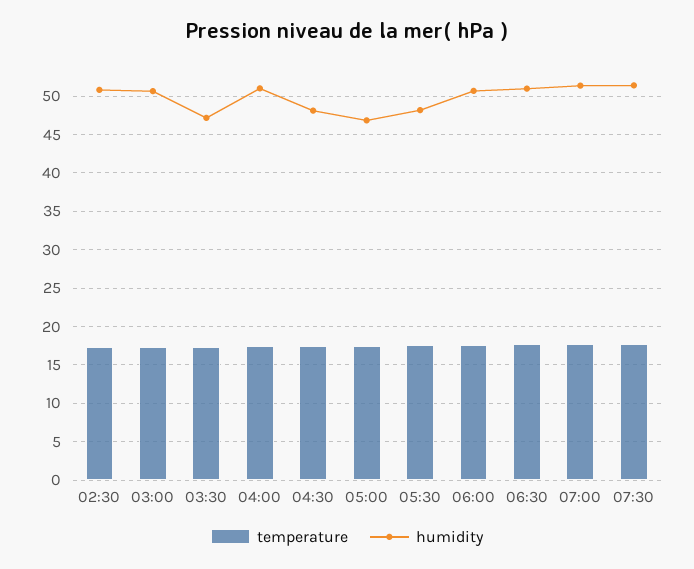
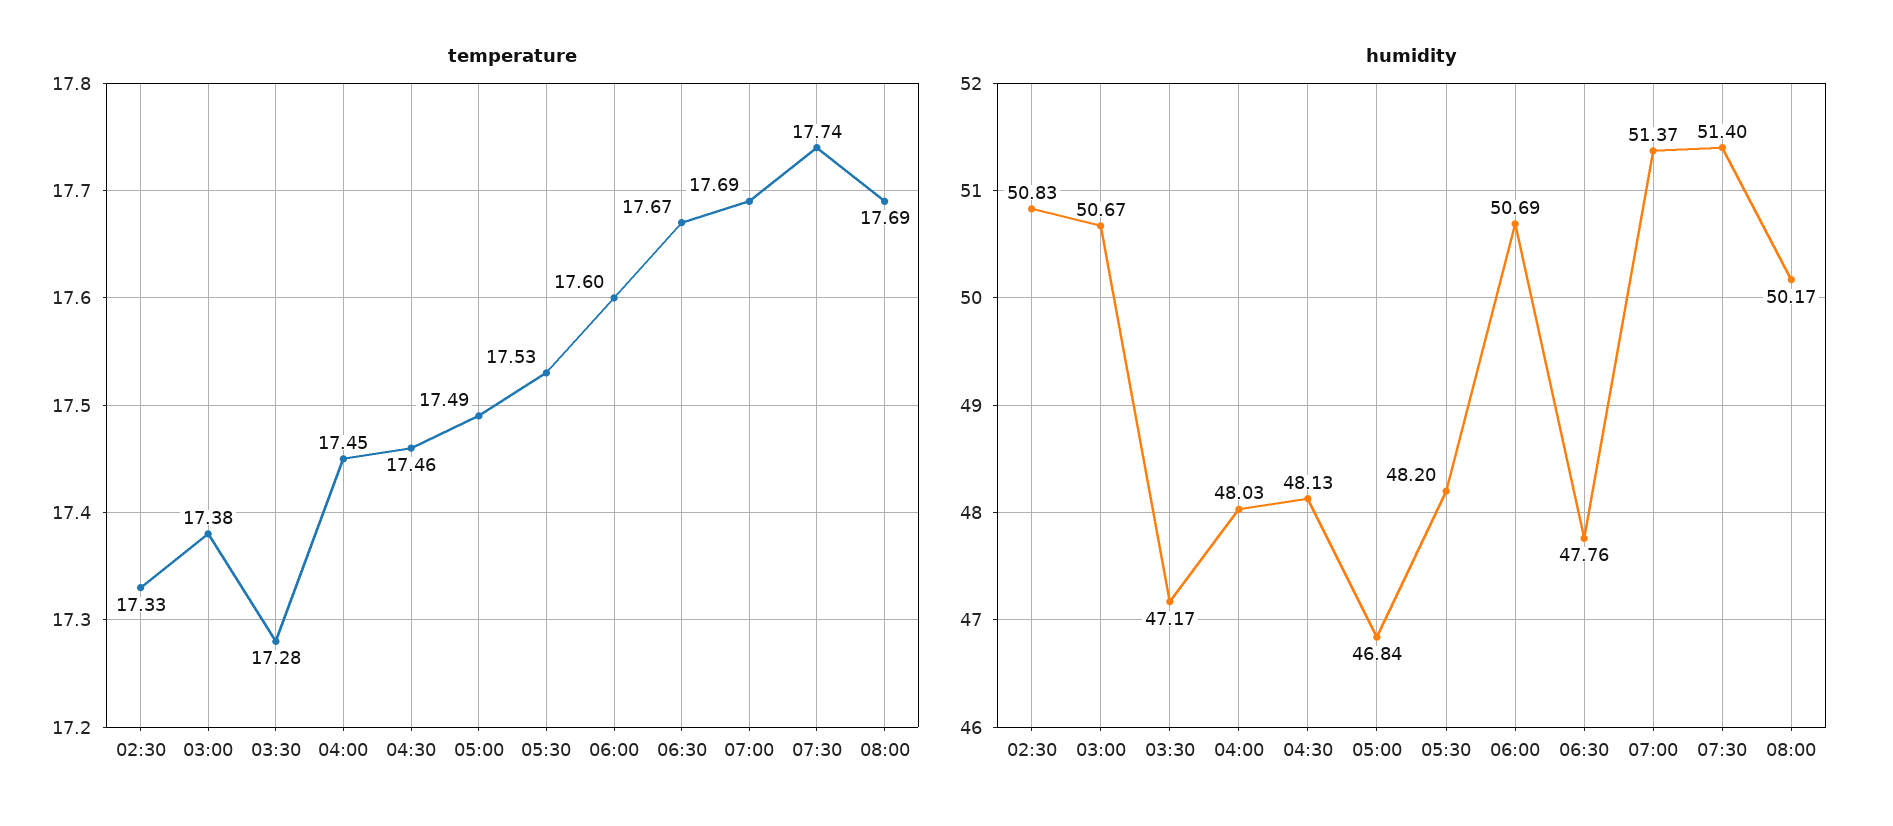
humidity, 04:00: 51 -> 48.03
humidity, 06:30: 51 -> 47.76
temperature, 08:00: none -> 17.69
humidity, 08:00: none -> 50.17

